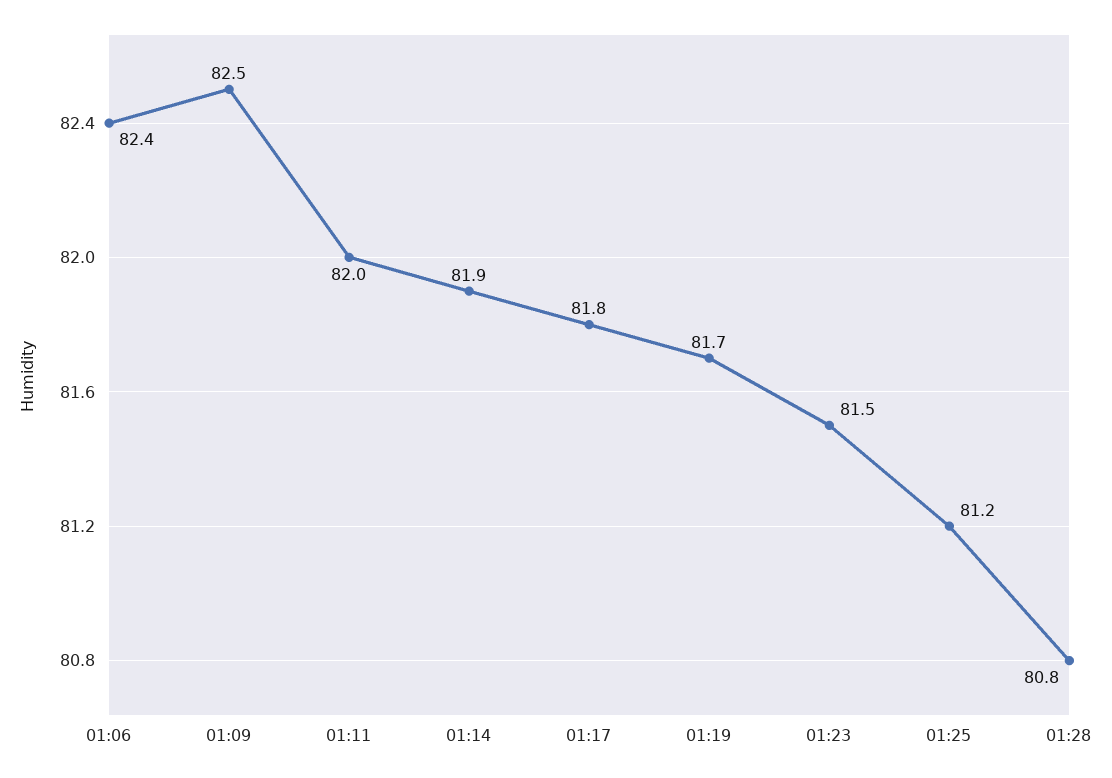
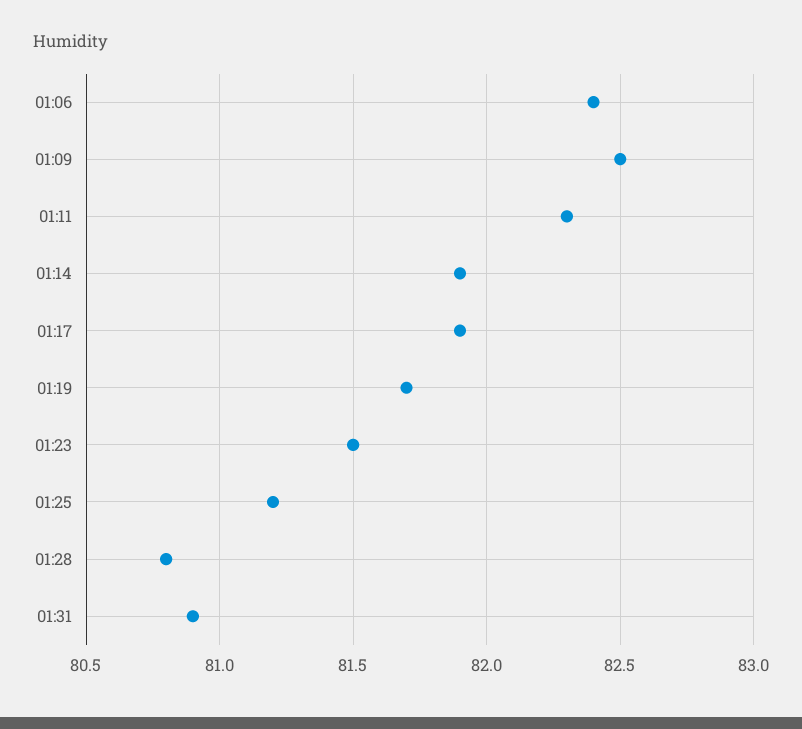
01:11: 82 -> 82.3
01:17: 81.8 -> 81.9
01:31: none -> 80.9

